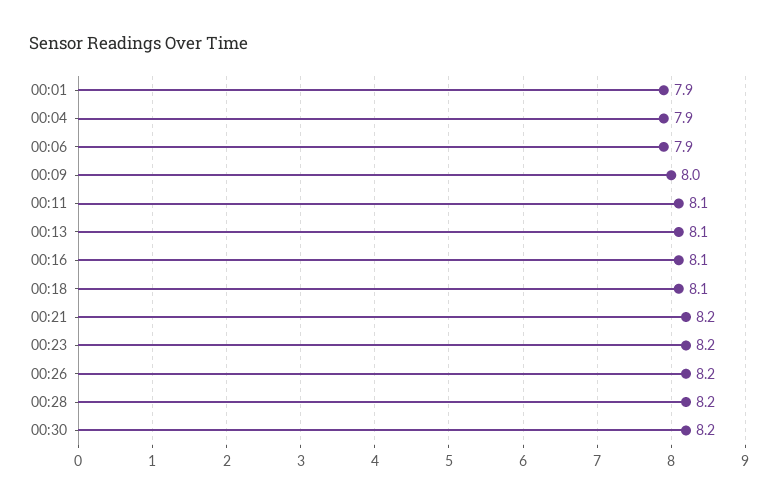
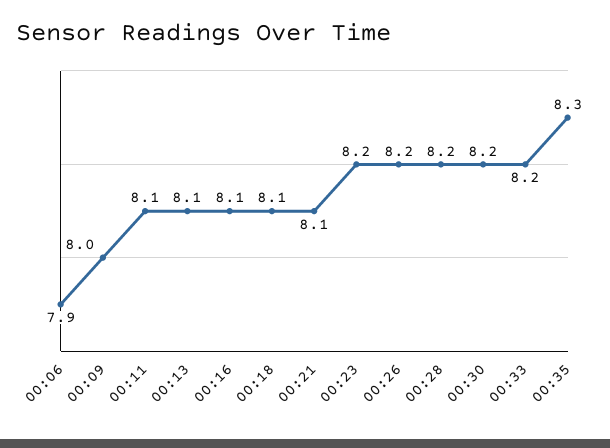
00:01: 7.9 -> none
00:04: 7.9 -> none
00:21: 8.2 -> 8.1
00:33: none -> 8.2
00:35: none -> 8.3

